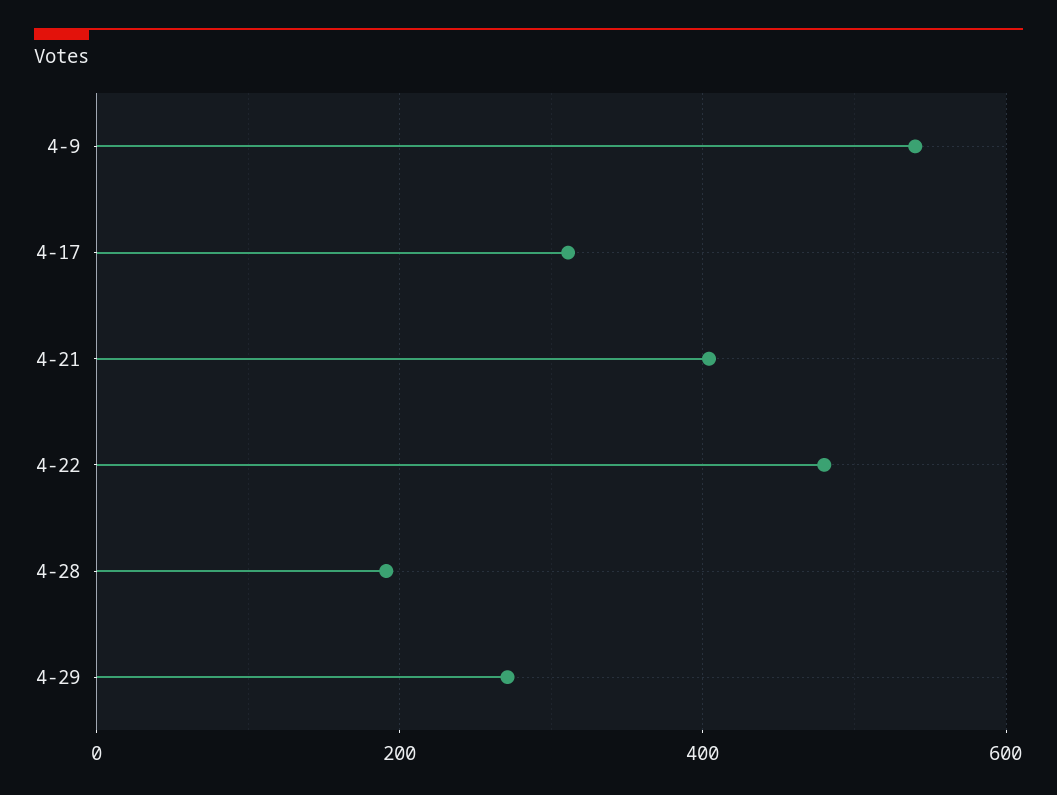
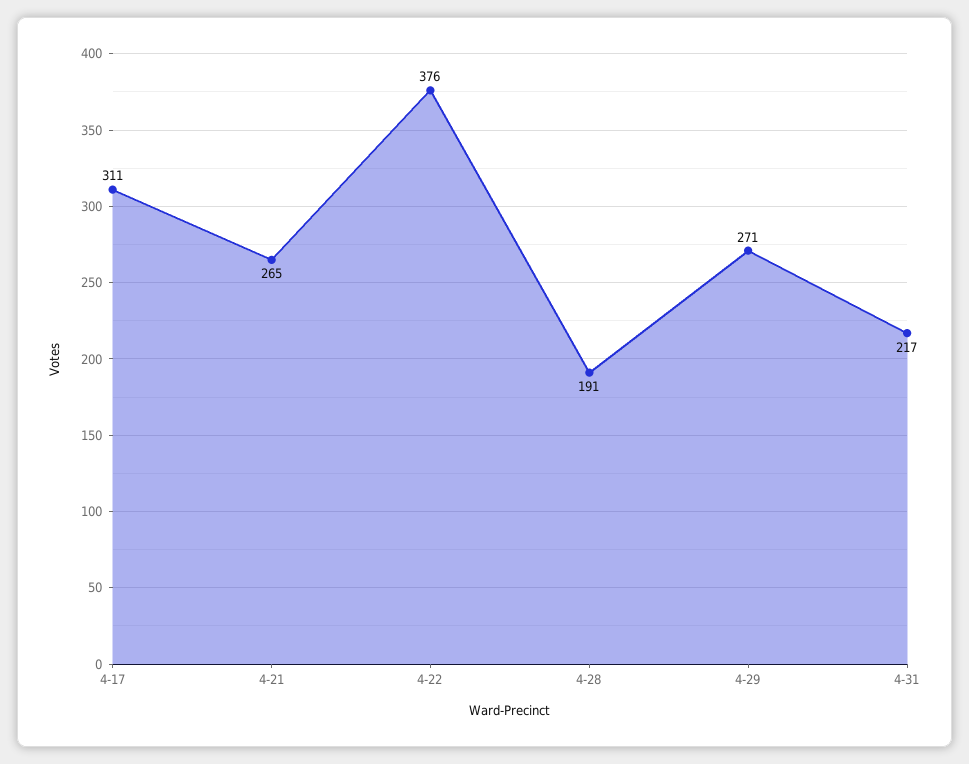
4-9: 540 -> none
4-21: 400 -> 265
4-22: 480 -> 376
4-31: none -> 217

